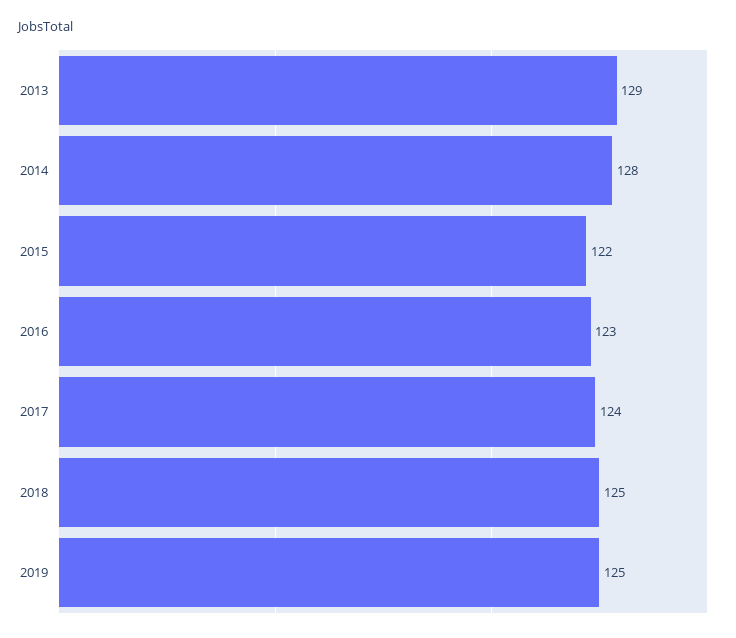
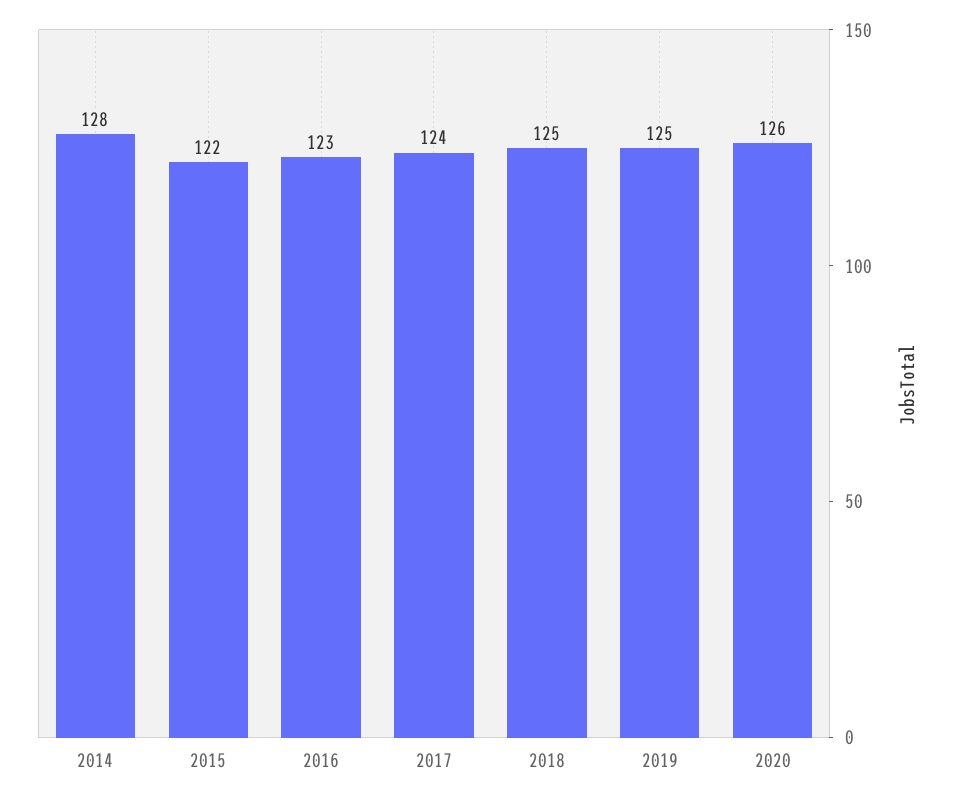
2013: 129 -> none
2020: none -> 126

